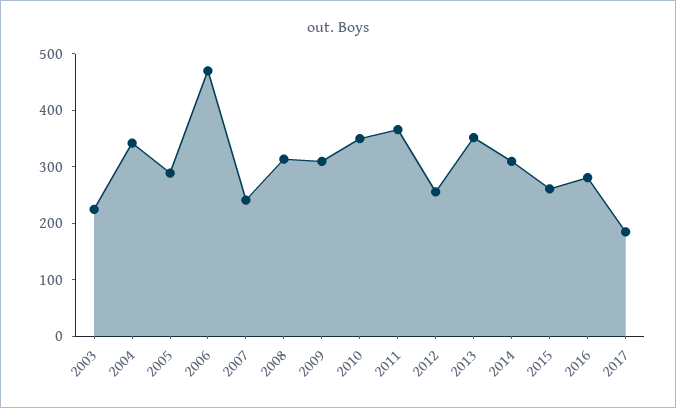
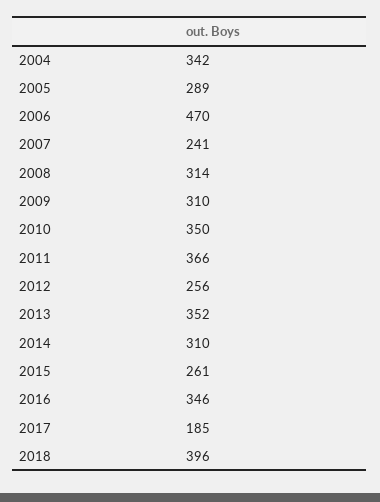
2003: 220 -> none
2016: 280 -> 346
2018: none -> 396

